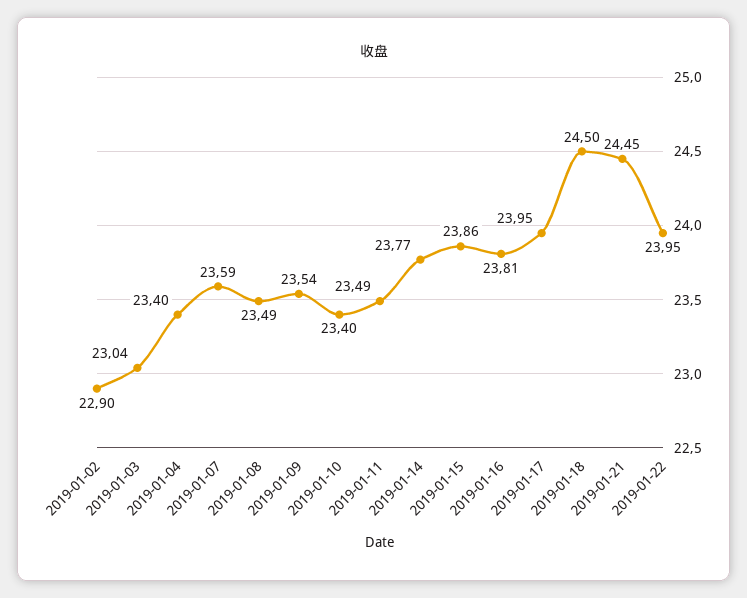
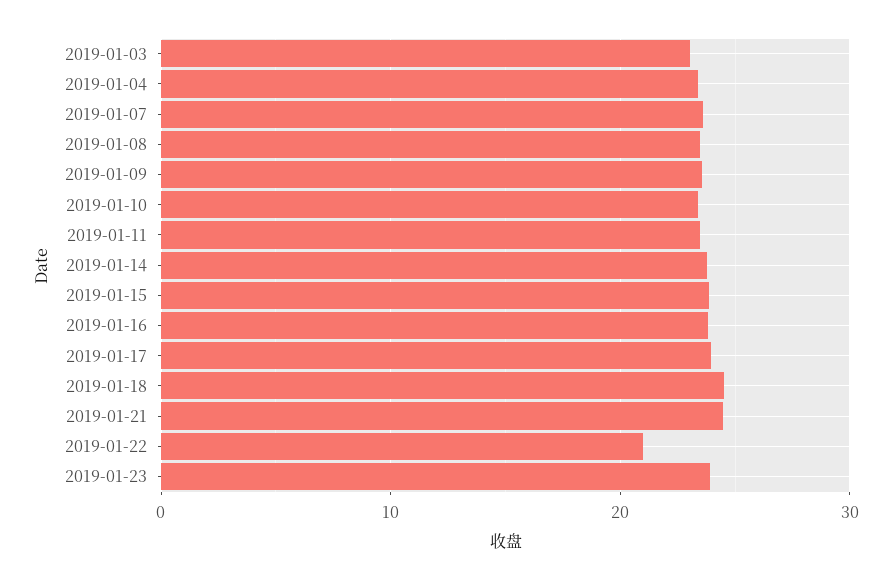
2019-01-02: 22.9 -> none
2019-01-22: 23.95 -> 21
2019-01-23: none -> 24

